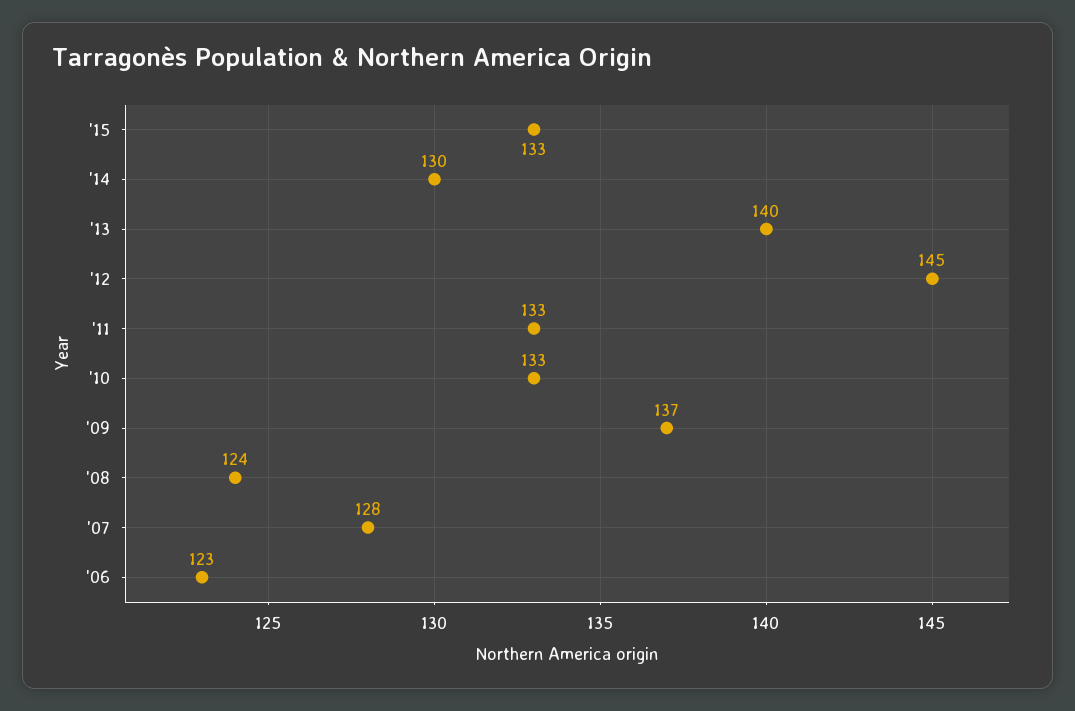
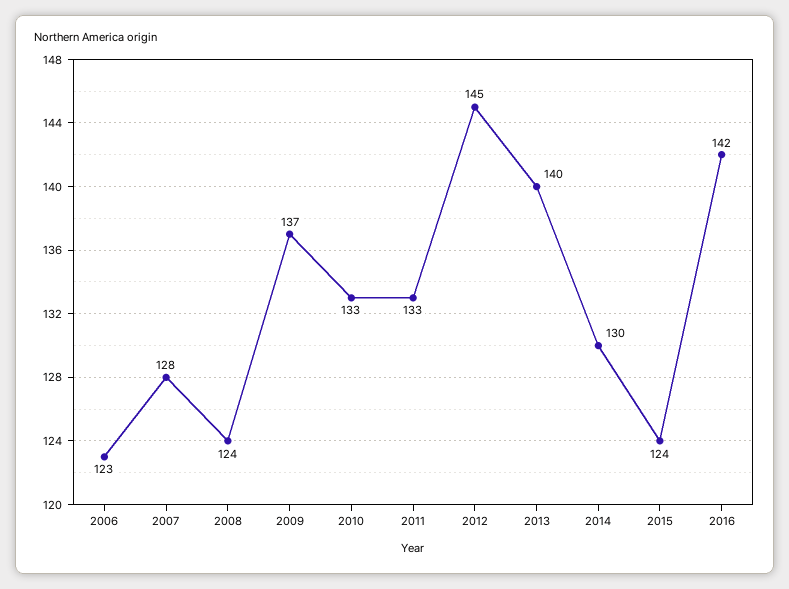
'15: 133 -> 124
2016: none -> 142

